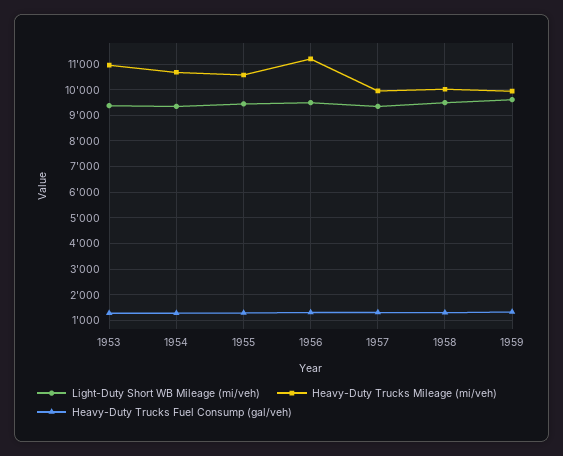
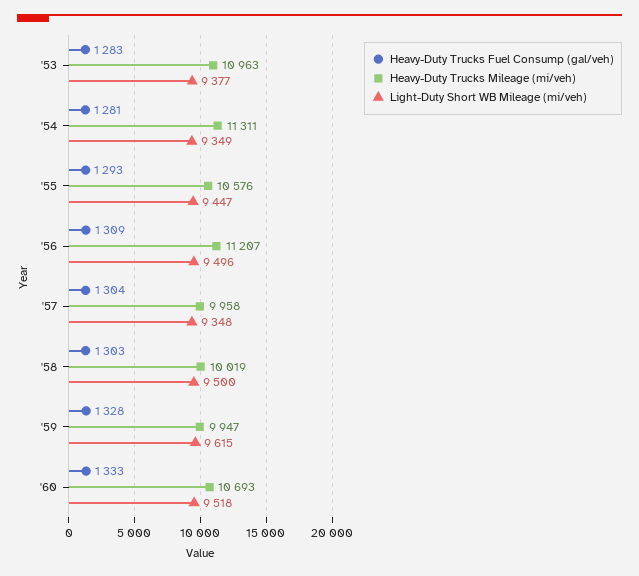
Heavy-Duty Trucks Mileage (mi/veh), 1954: 10750 -> 11311
Heavy-Duty Trucks Fuel Consump (gal/veh), '60: none -> 1333
Heavy-Duty Trucks Mileage (mi/veh), '60: none -> 10693
Light-Duty Short WB Mileage (mi/veh), '60: none -> 9518

